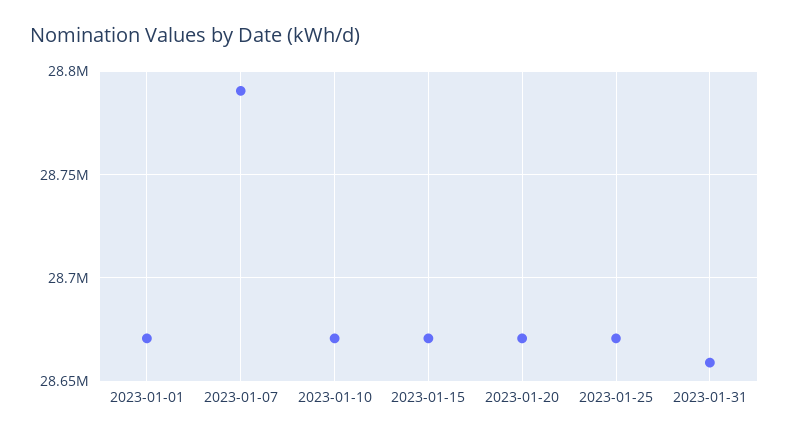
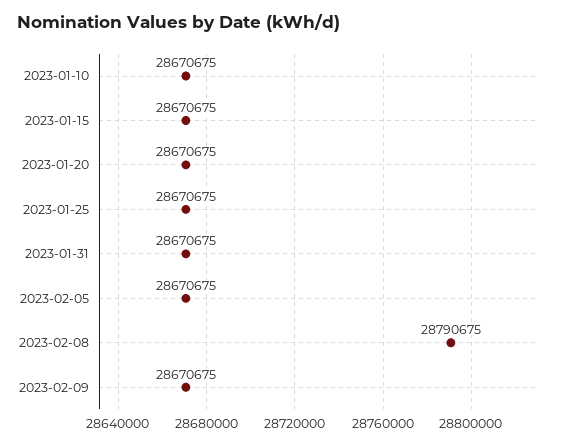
2023-01-01: 28670000 -> none
2023-01-07: 28790000 -> none
2023-01-31: 28660000 -> 28670675
2023-02-05: none -> 28670675
2023-02-08: none -> 28790675
2023-02-09: none -> 28670675

